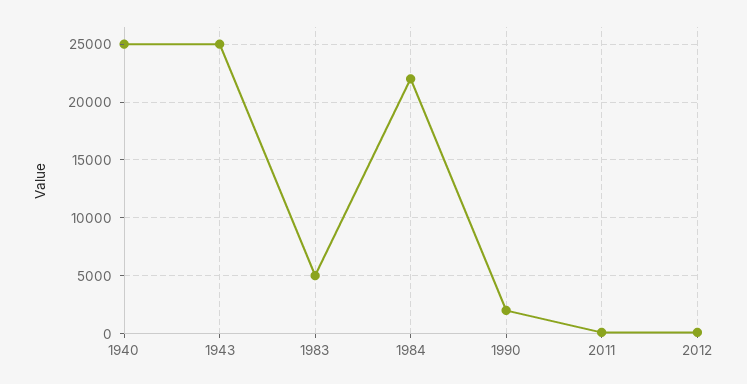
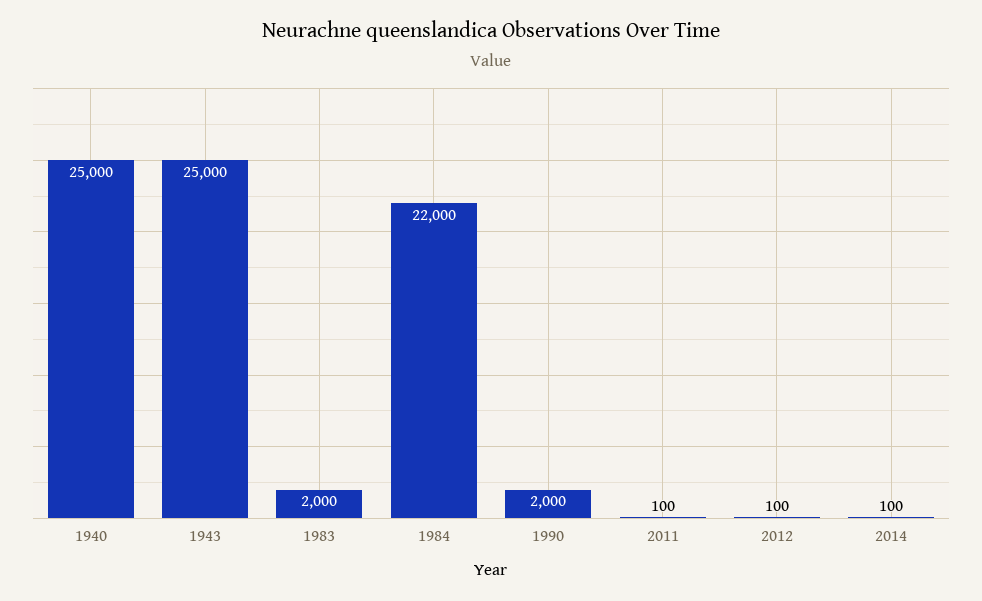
1983: 5000 -> 2000
2014: none -> 100

